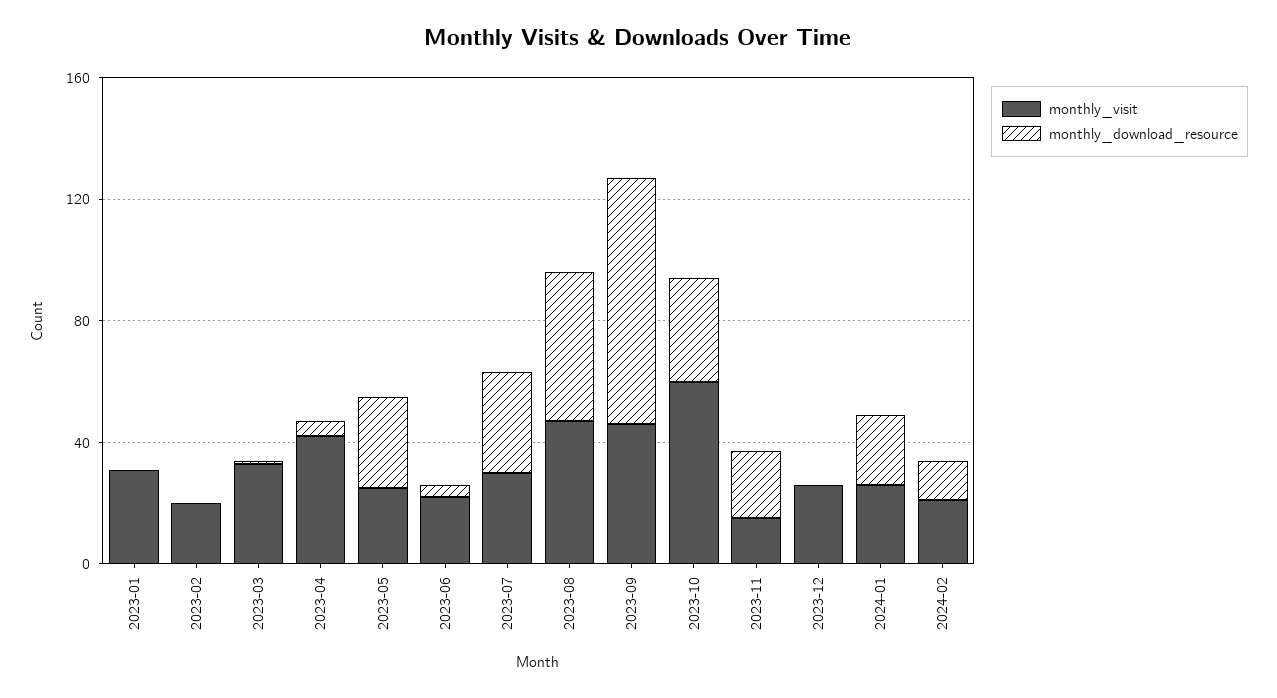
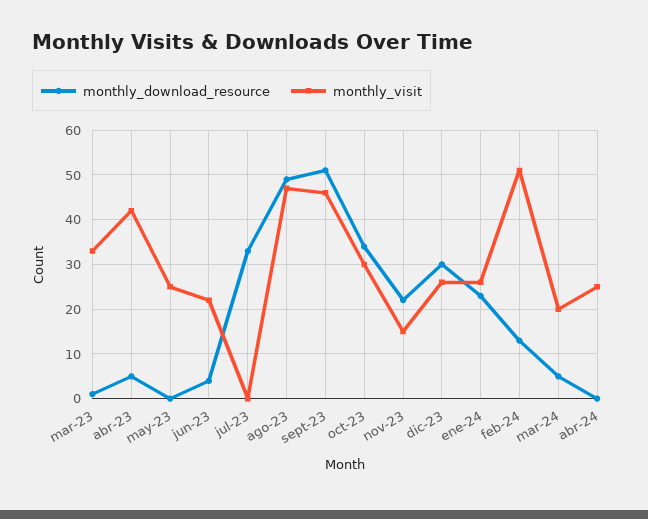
monthly_visit, 2023-01: 30 -> none
monthly_download_resource, 2023-01: 0 -> none
monthly_visit, 2023-02: 20 -> none
monthly_download_resource, 2023-02: 0 -> none
monthly_download_resource, 2023-05: 30 -> 0
monthly_visit, 2023-07: 30 -> 0
monthly_download_resource, 2023-09: 80 -> 50
monthly_visit, 2023-10: 60 -> 30
monthly_download_resource, 2023-12: 0 -> 30
monthly_visit, 2024-02: 20 -> 50
monthly_download_resource, mar-24: none -> 5
monthly_visit, mar-24: none -> 20
monthly_download_resource, abr-24: none -> 0
monthly_visit, abr-24: none -> 25

